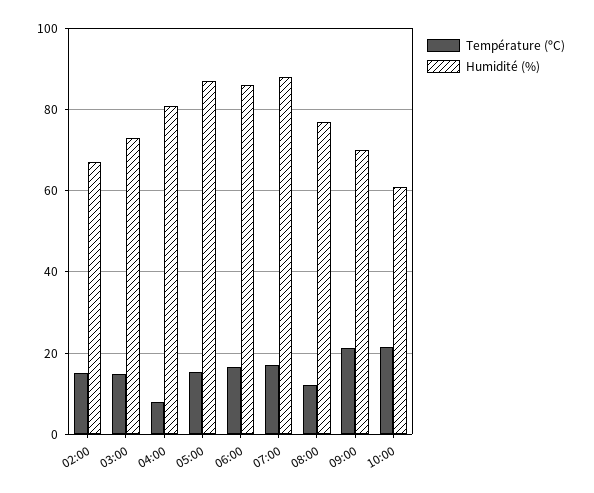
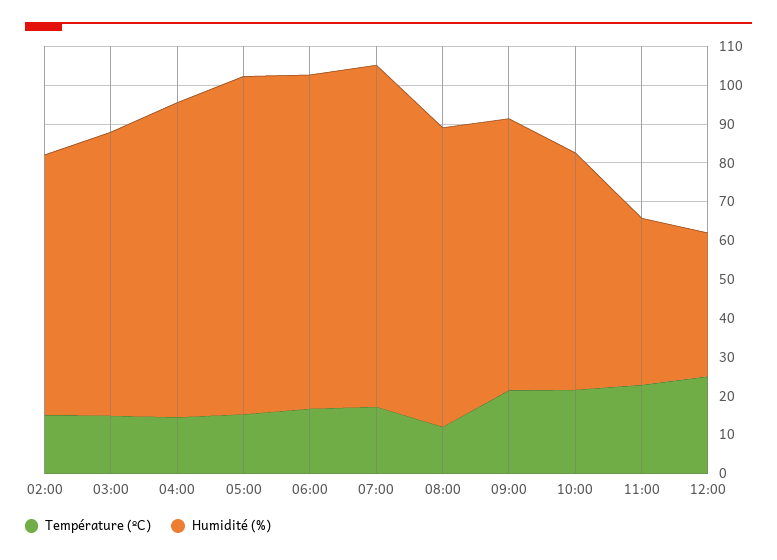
Température (ºC), 04:00: 8 -> 15
Température (ºC), 11:00: none -> 22.5
Humidité (%), 11:00: none -> 42.5
Température (ºC), 12:00: none -> 25
Humidité (%), 12:00: none -> 37.5

